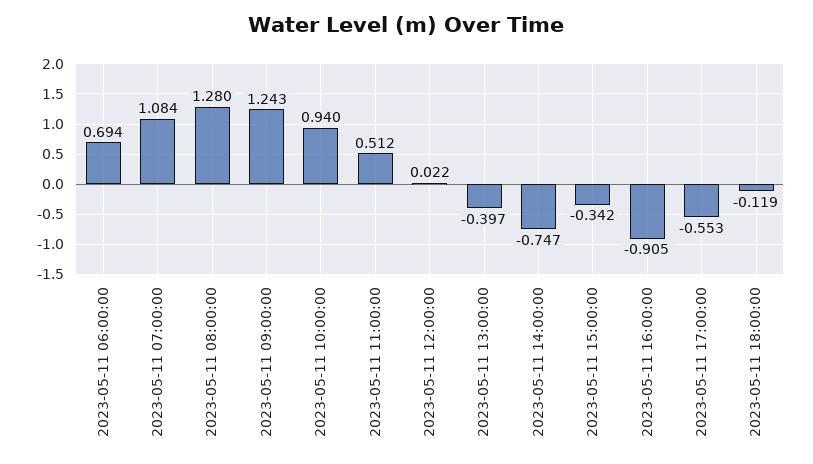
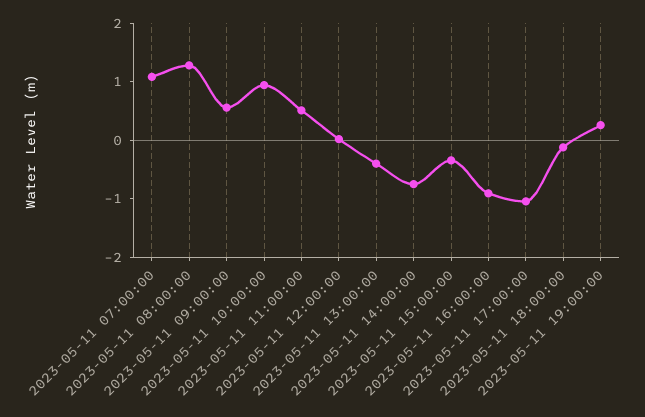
2023-05-11 06:00:00: 0.694 -> none
2023-05-11 09:00:00: 1.243 -> 0.6
2023-05-11 17:00:00: -0.553 -> -1
2023-05-11 19:00:00: none -> 0.2

